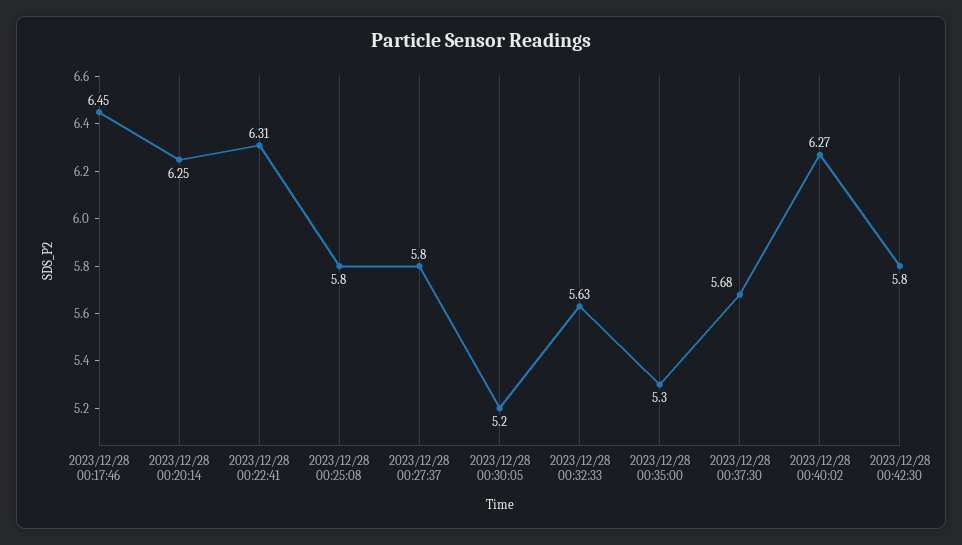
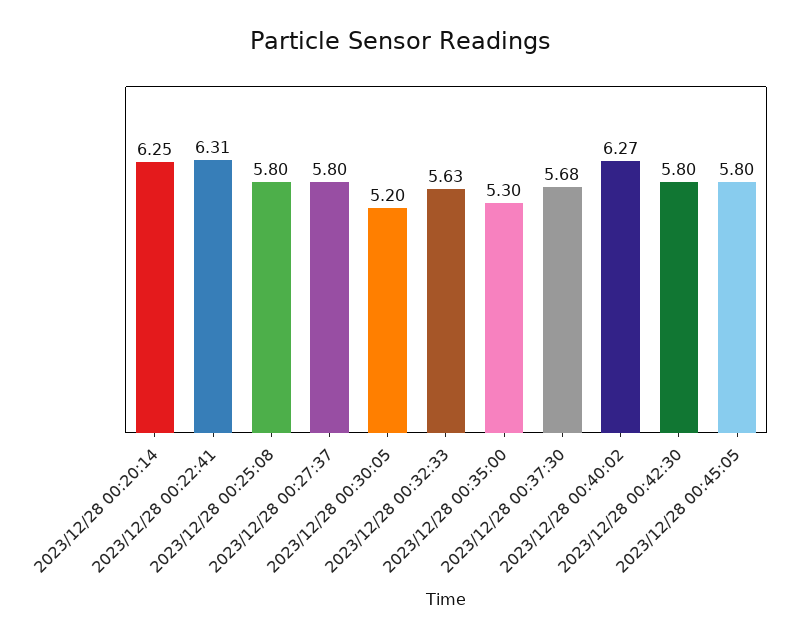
2023/12/28 00:17:46: 6.45 -> none
2023/12/28 00:45:05: none -> 5.8

